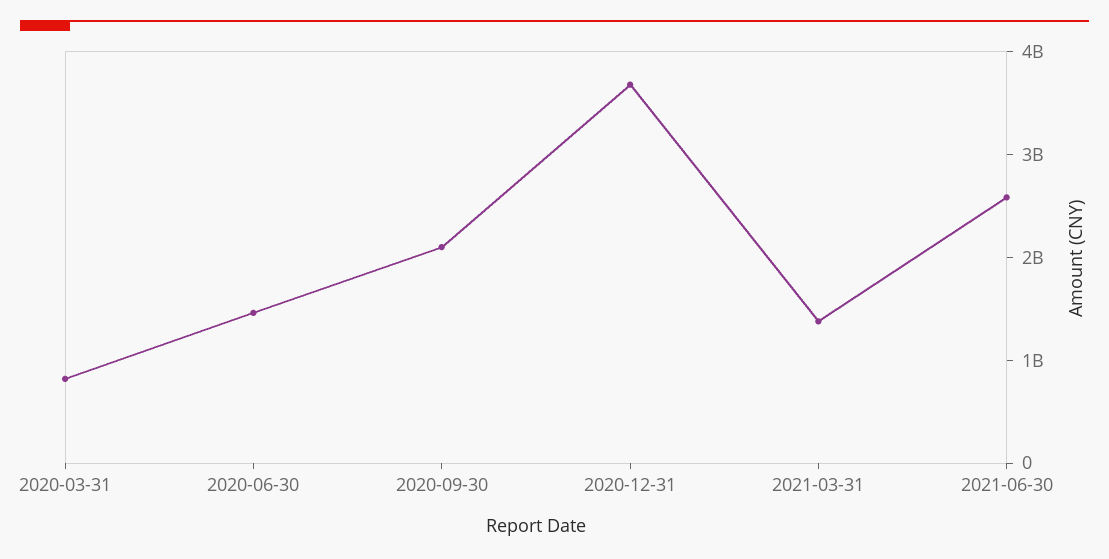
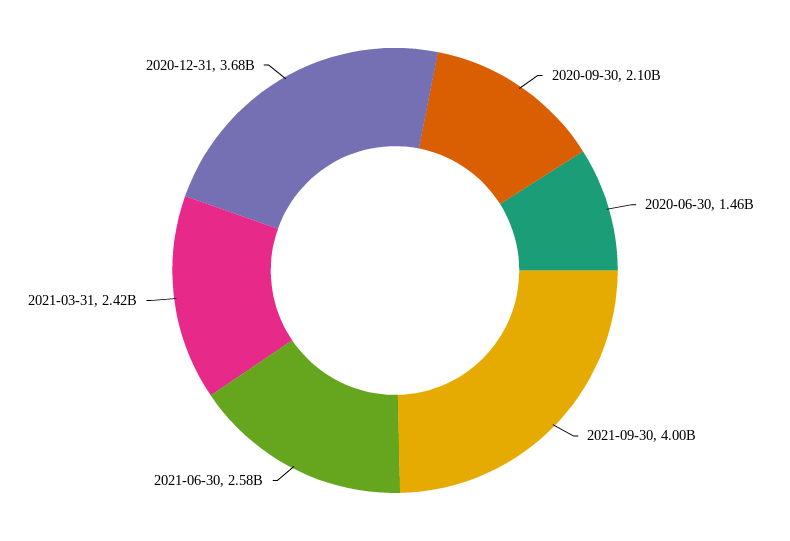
2020-03-31: 800000000 -> none
2021-03-31: 1400000000 -> 2420000000
2021-09-30: none -> 4000000000

